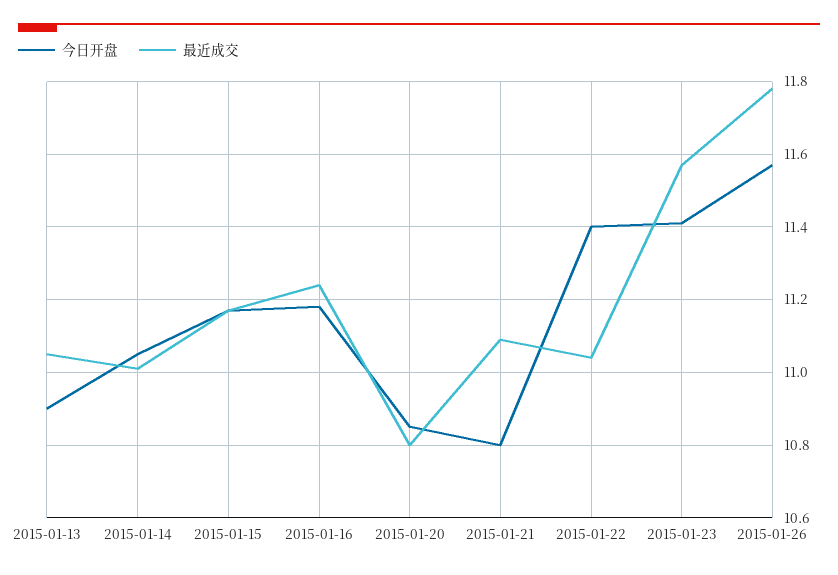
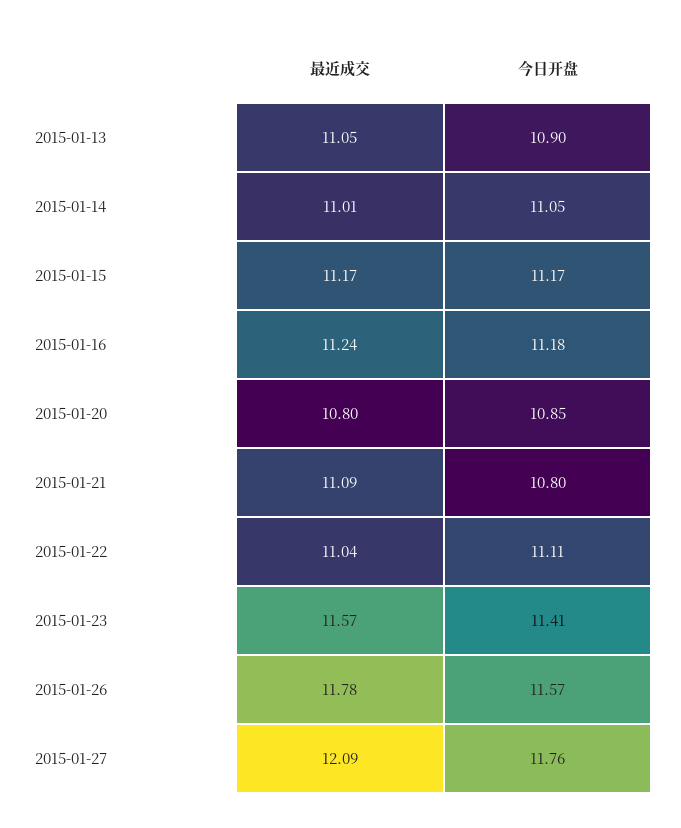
今日开盘, 2015-01-22: 11.4 -> 11.11
最近成交, 2015-01-27: none -> 12.09
今日开盘, 2015-01-27: none -> 11.76

